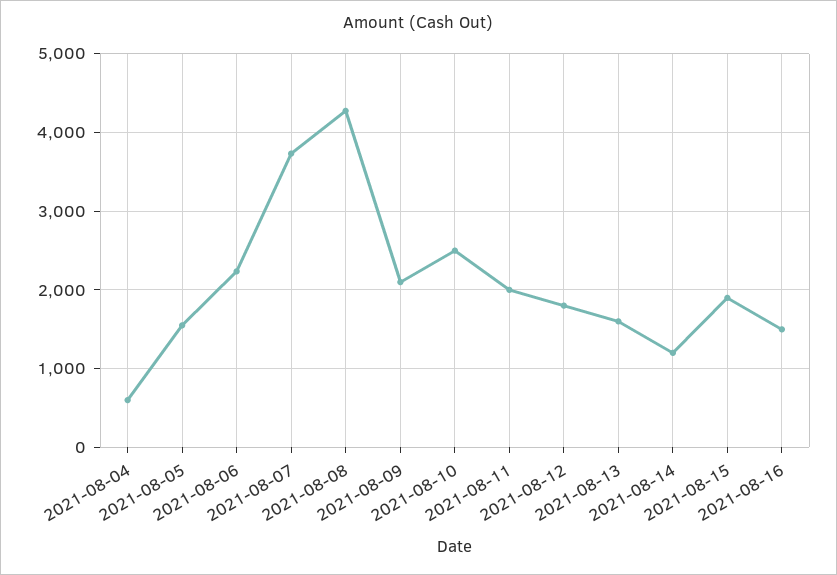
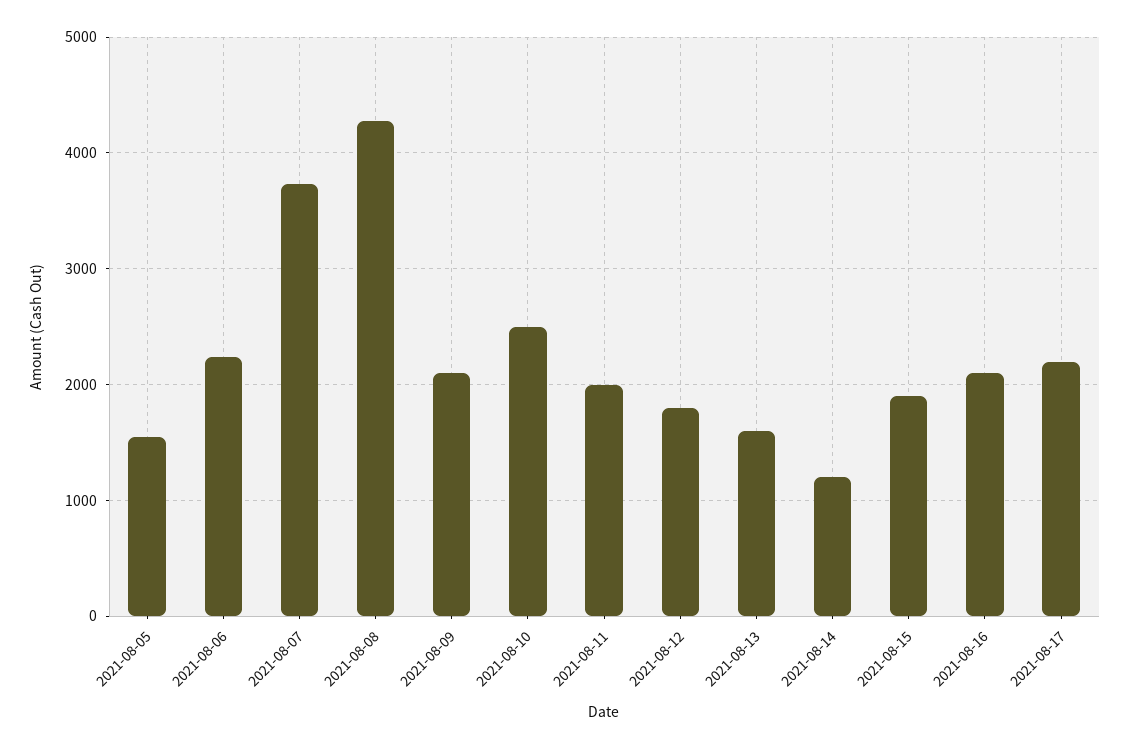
2021-08-04: 600 -> none
2021-08-16: 1500 -> 2100
2021-08-17: none -> 2200

